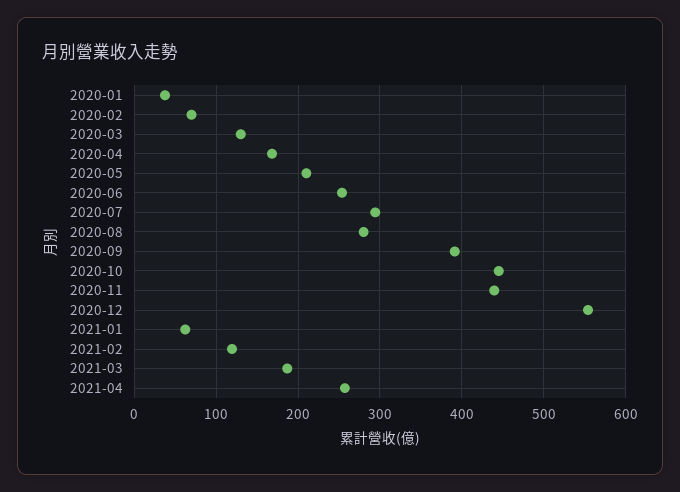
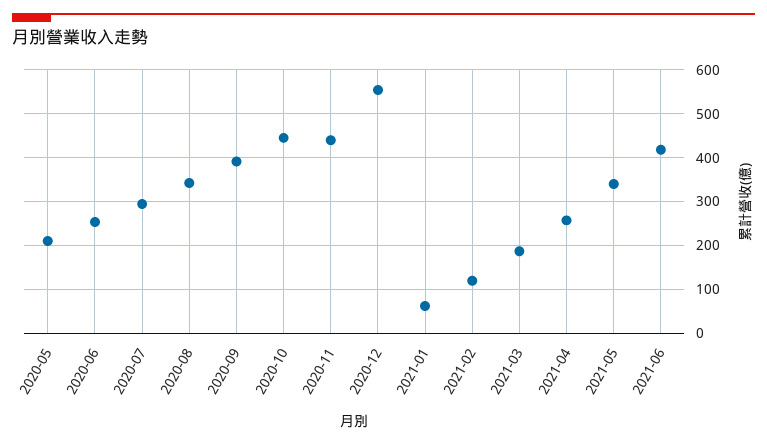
2020-01: 40 -> none
2020-02: 70 -> none
2020-03: 130 -> none
2020-04: 170 -> none
2020-08: 280 -> 340
2021-05: none -> 340
2021-06: none -> 420

